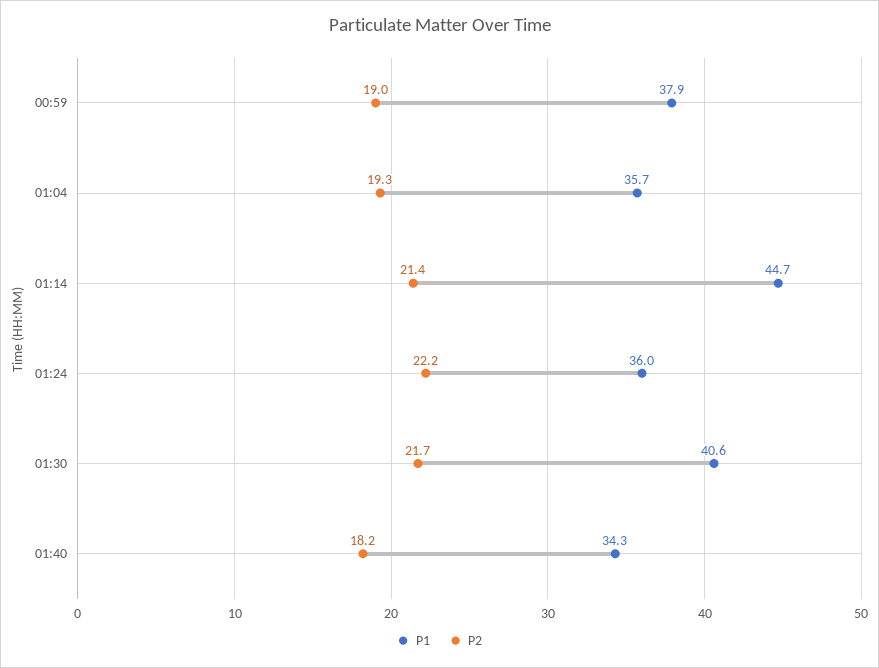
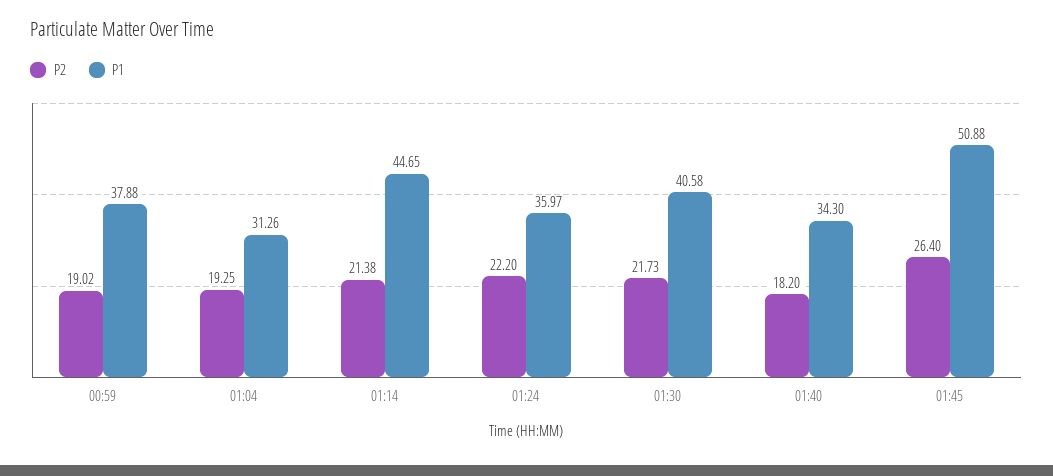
P1, 01:04: 35.7 -> 31.26
P2, 01:45: none -> 26.4
P1, 01:45: none -> 50.88

